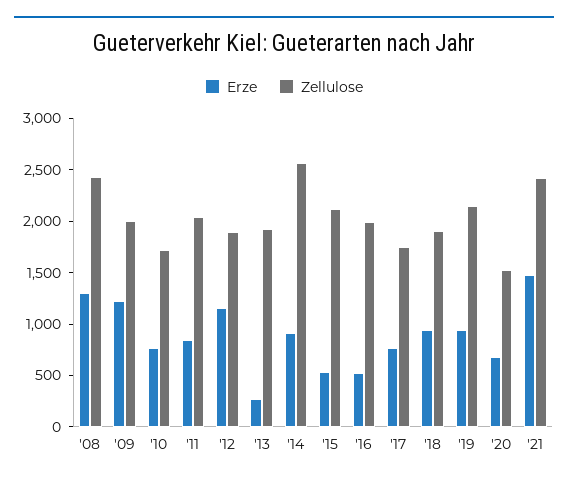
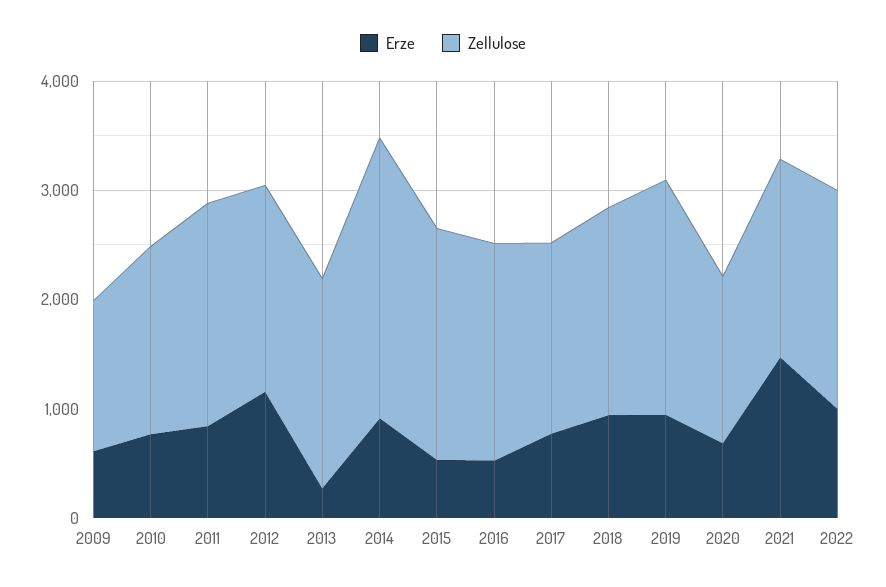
Erze, '08: 1300 -> none
Zellulose, '08: 2400 -> none
Erze, '09: 1200 -> 600
Zellulose, '09: 2000 -> 1400
Zellulose, '21: 2400 -> 1800
Erze, 2022: none -> 1000
Zellulose, 2022: none -> 2000

